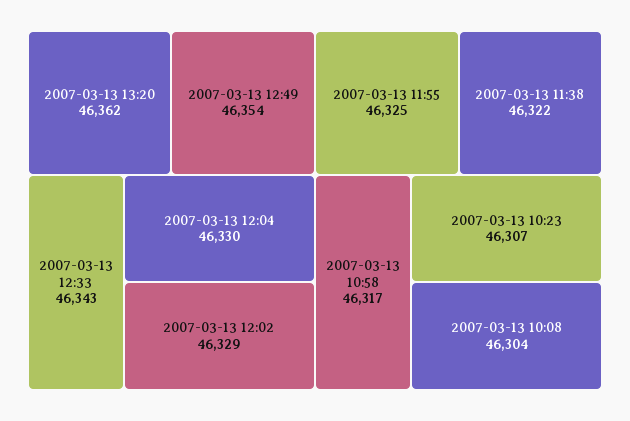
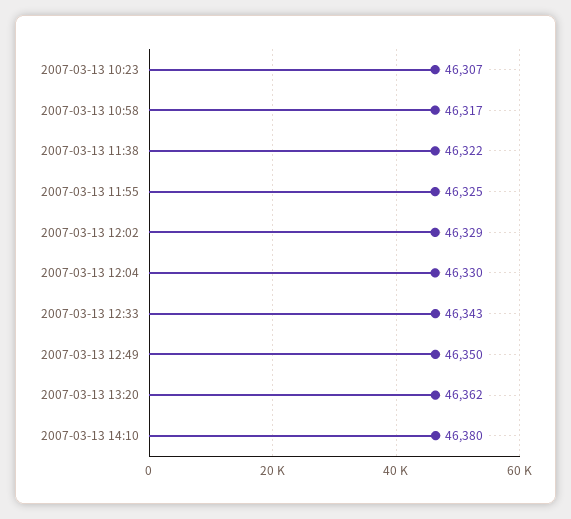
2007-03-13 12:49: 46354 -> 46350
2007-03-13 10:08: 46304 -> none
2007-03-13 14:10: none -> 46380

